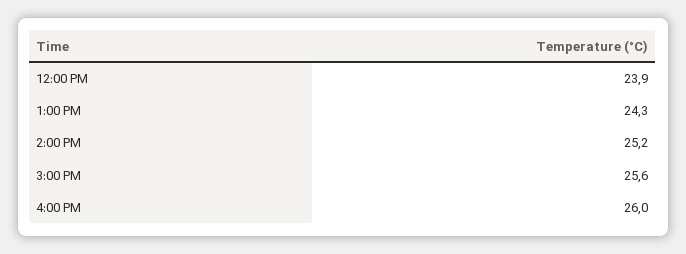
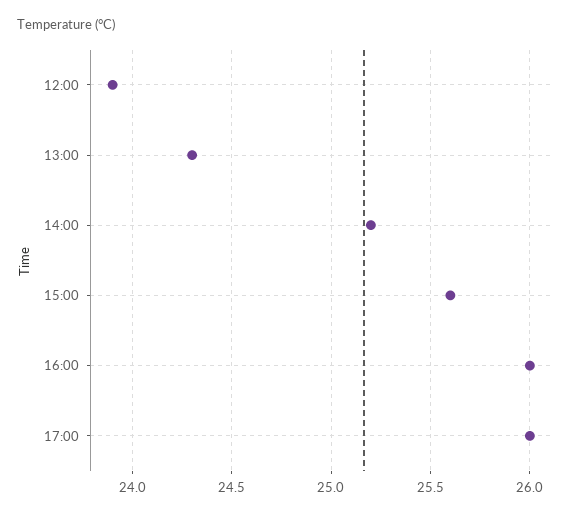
17:00: none -> 26

